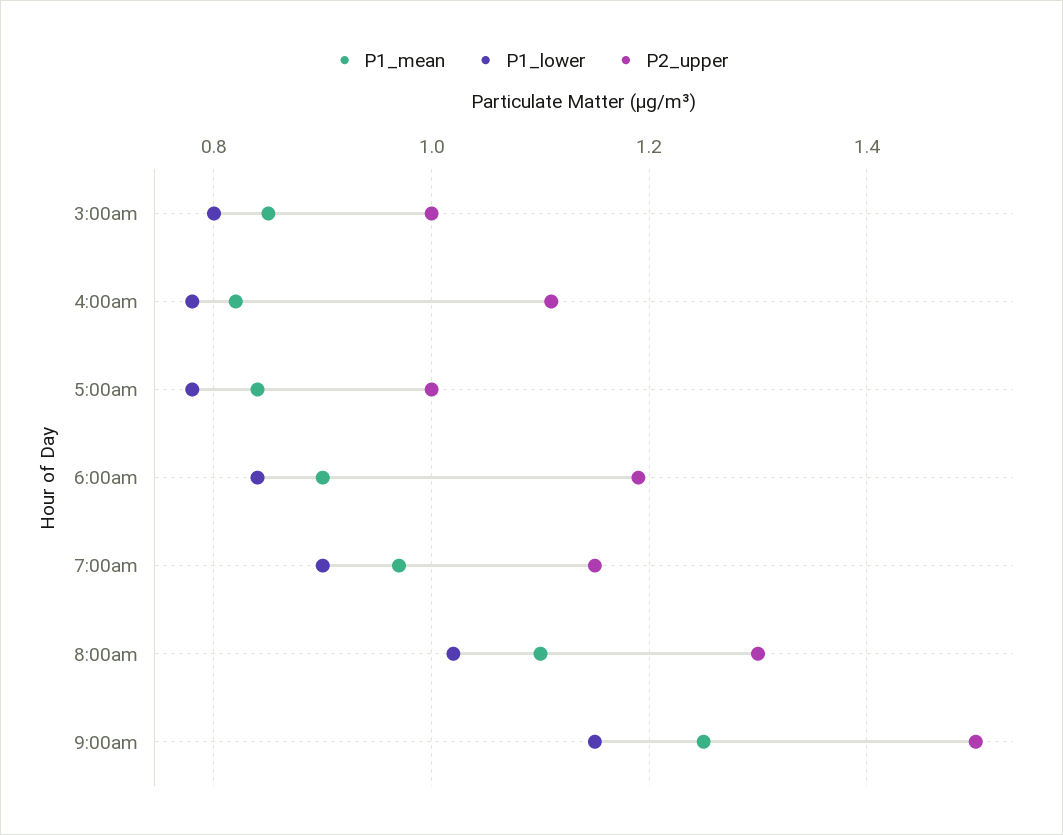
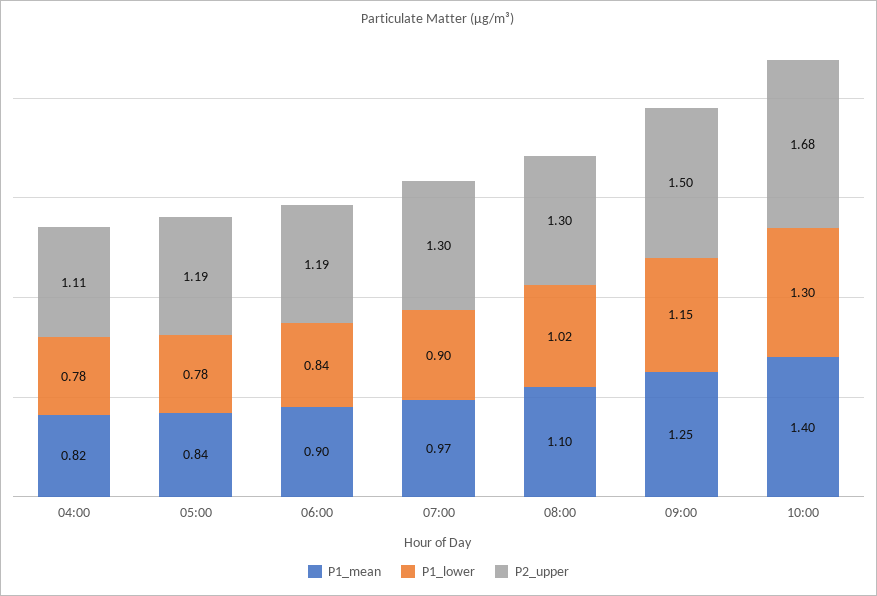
P1_mean, 3:00am: 0.85 -> none
P1_lower, 3:00am: 0.8 -> none
P2_upper, 3:00am: 1 -> none
P2_upper, 5:00am: 1 -> 1.19
P2_upper, 7:00am: 1.15 -> 1.3
P1_mean, 10:00: none -> 1.4
P1_lower, 10:00: none -> 1.3
P2_upper, 10:00: none -> 1.68

